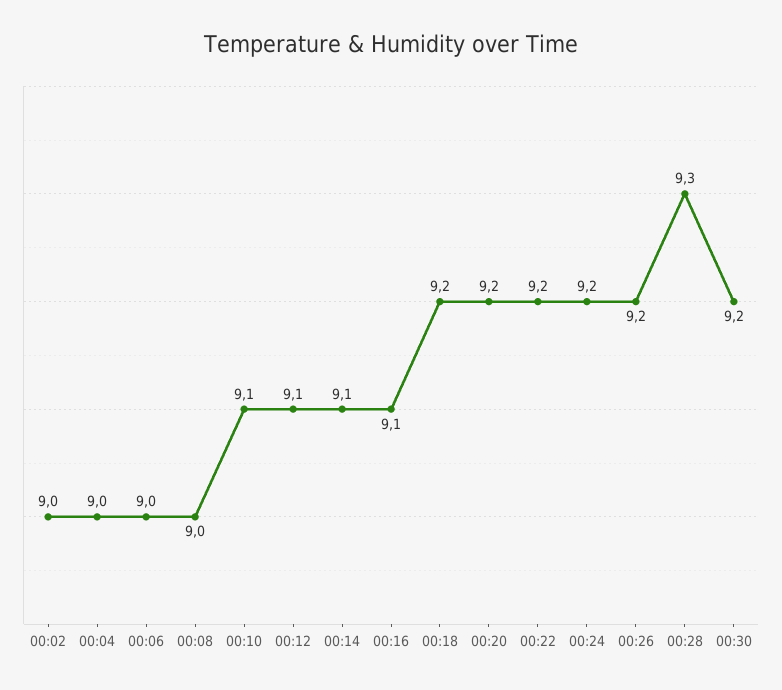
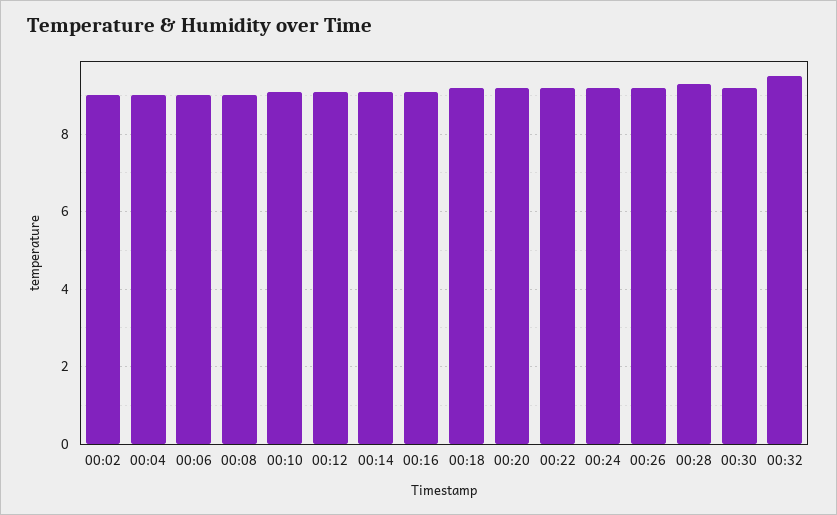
00:32: none -> 9.5

